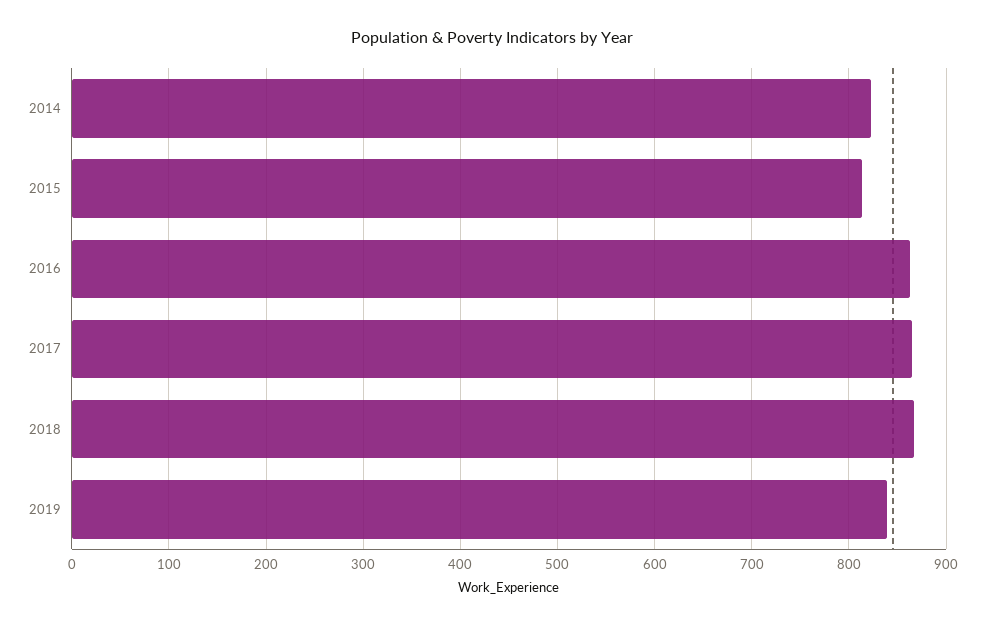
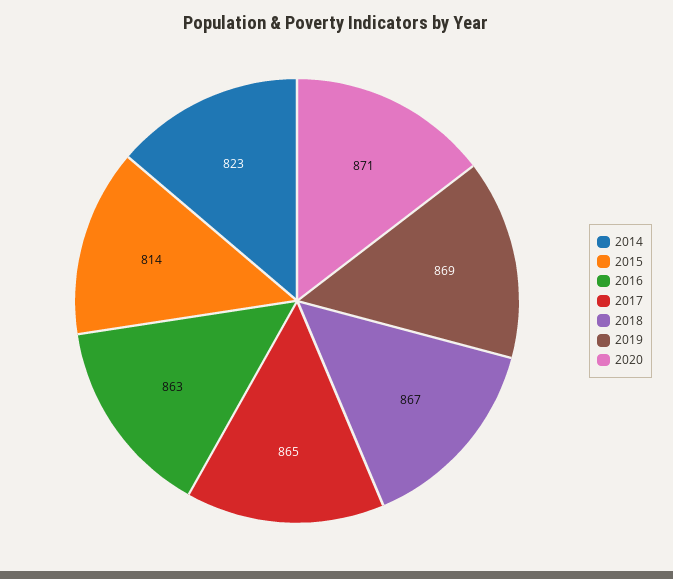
2019: 840 -> 869
2020: none -> 871

